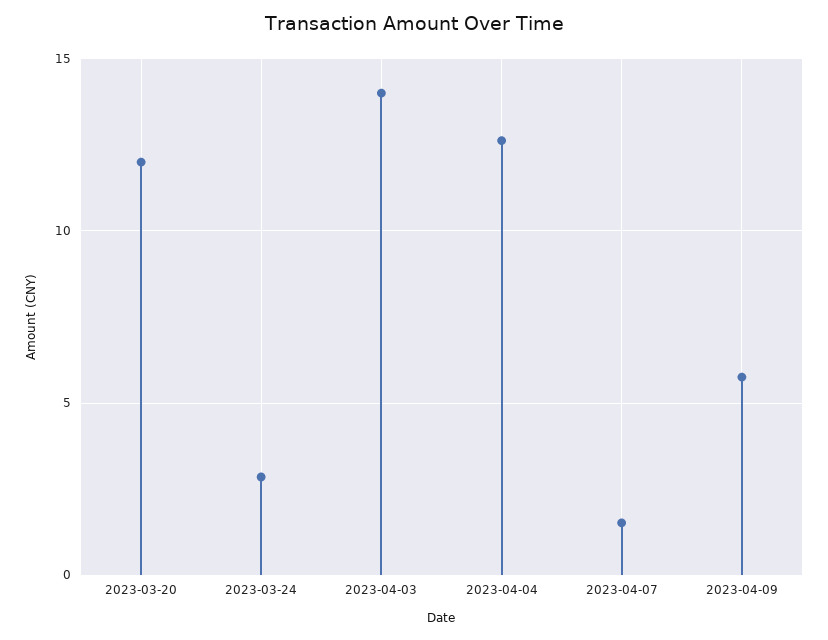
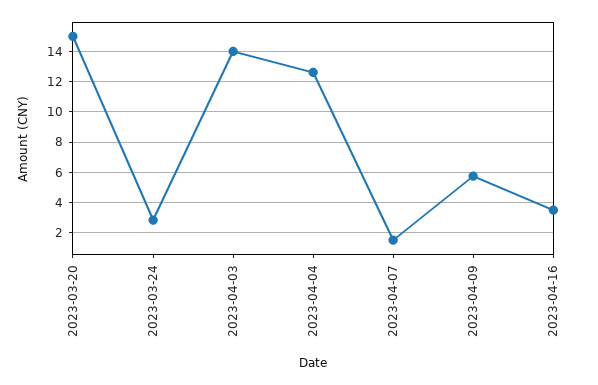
2023-03-20: 12 -> 15
2023-04-16: none -> 3.5

